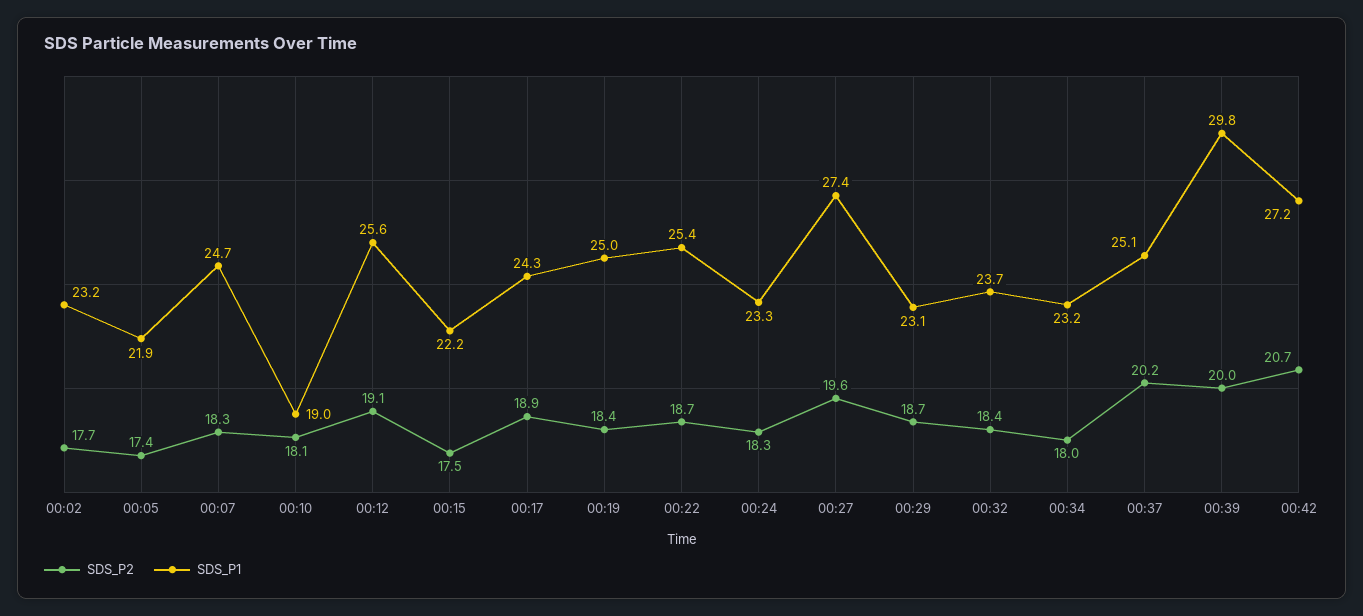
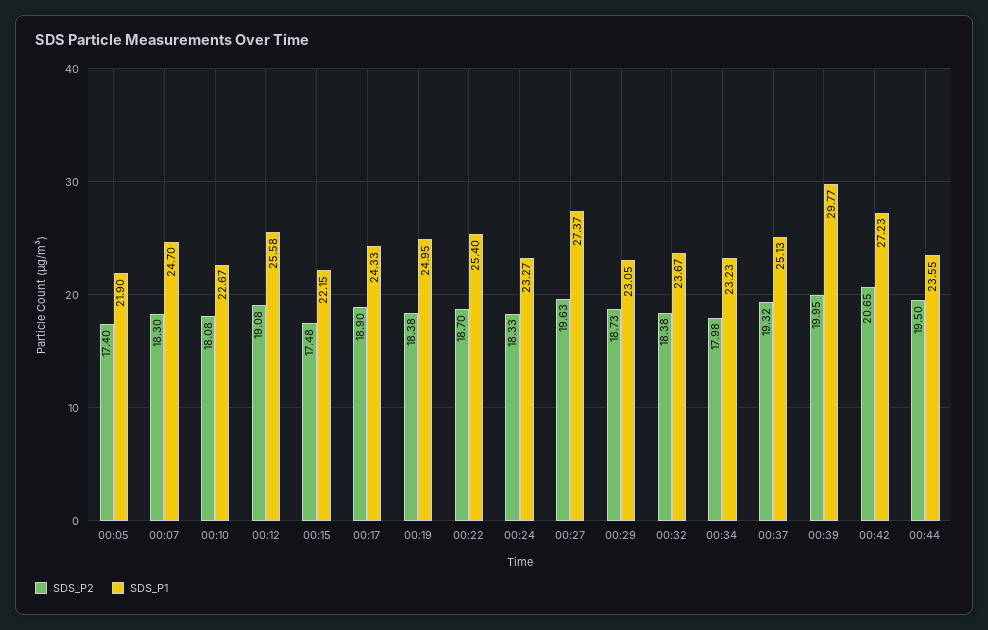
SDS_P2, 00:02: 17.7 -> none
SDS_P1, 00:02: 23.2 -> none
SDS_P1, 00:10: 19 -> 22.67
SDS_P2, 00:37: 20.2 -> 19.32
SDS_P2, 00:44: none -> 19.5
SDS_P1, 00:44: none -> 23.55

